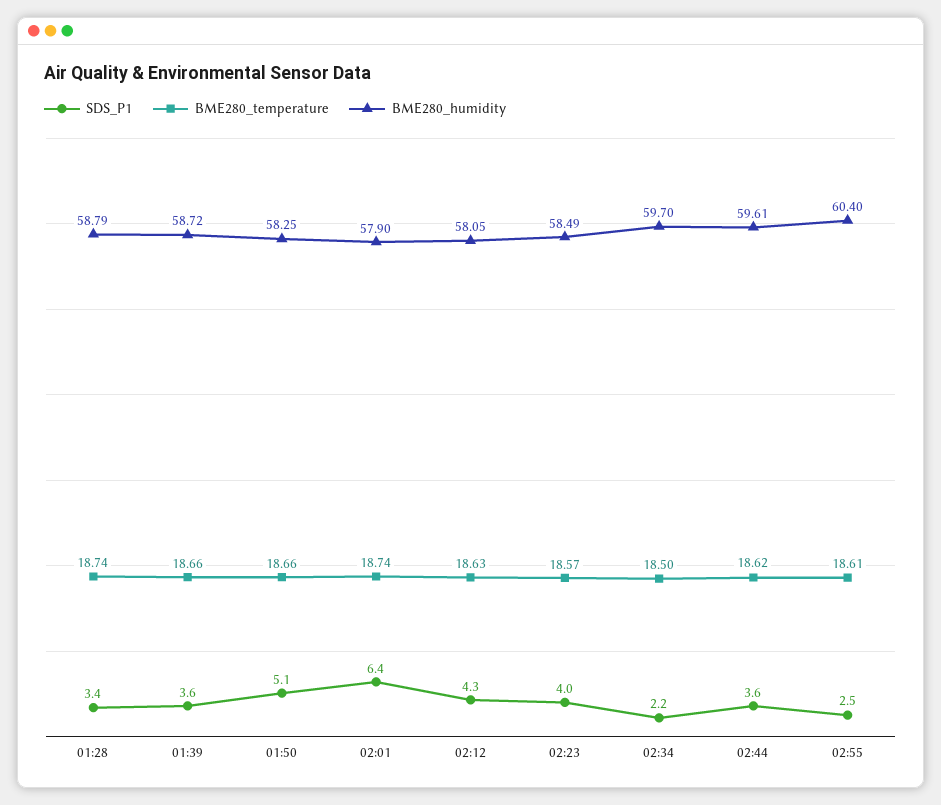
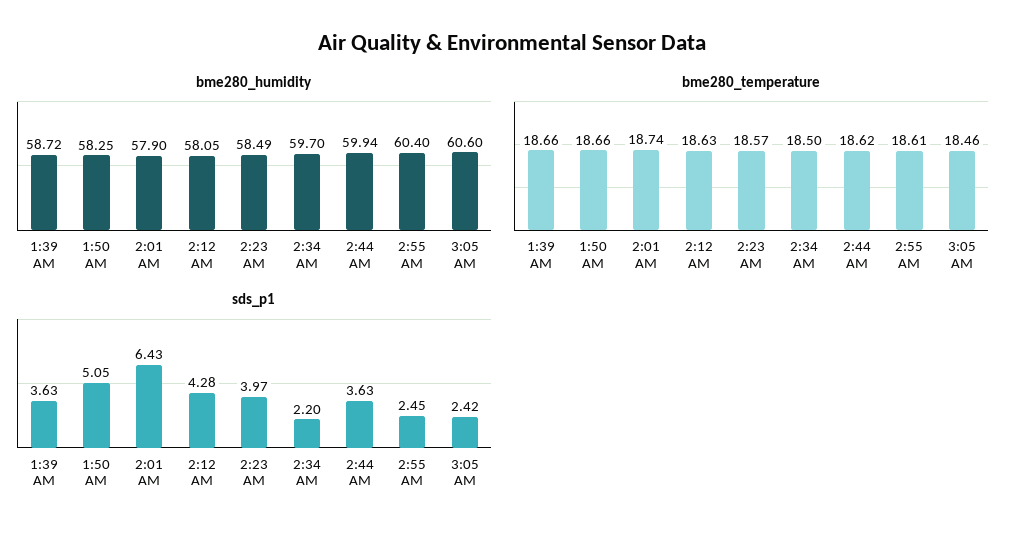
SDS_P1, 01:28: 3.4 -> none
BME280_temperature, 01:28: 18.74 -> none
BME280_humidity, 01:28: 58.79 -> none
BME280_humidity, 02:44: 59.61 -> 59.94
BME280_humidity, 3:05 AM: none -> 60.6
BME280_temperature, 3:05 AM: none -> 18.46
SDS_P1, 3:05 AM: none -> 2.42

